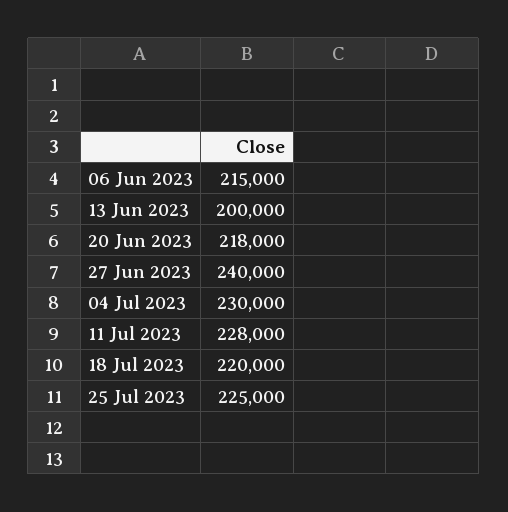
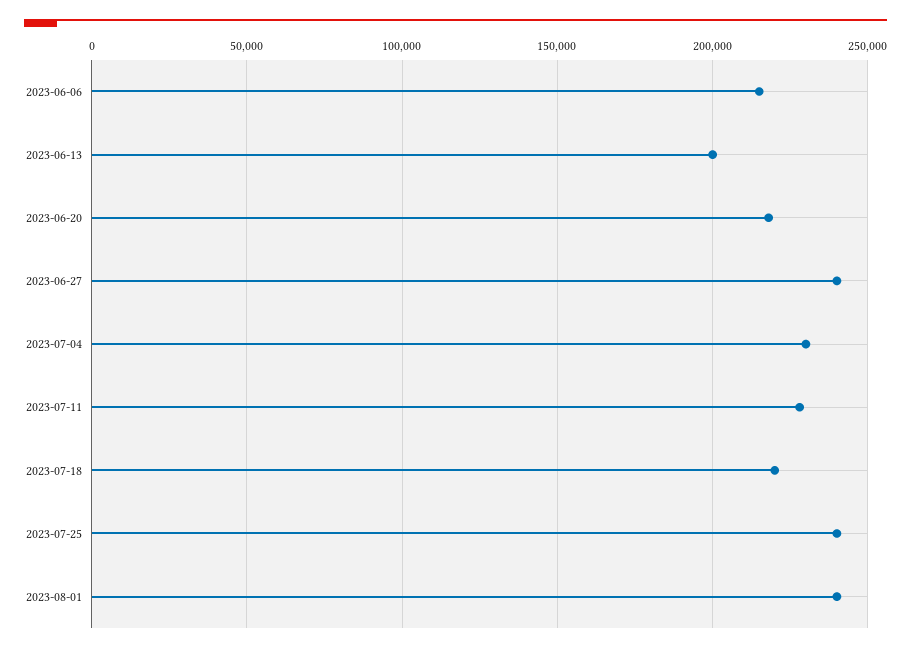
25 Jul 2023: 225000 -> 240000
2023-08-01: none -> 240000

